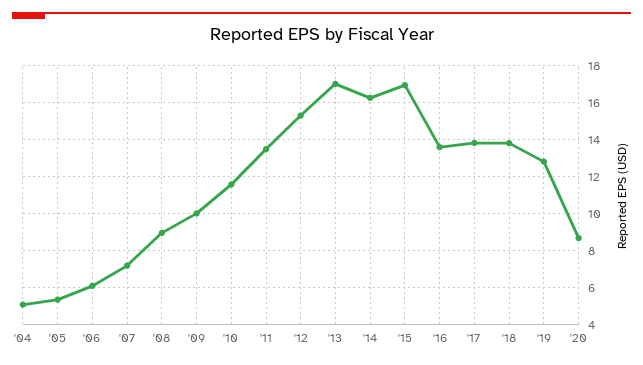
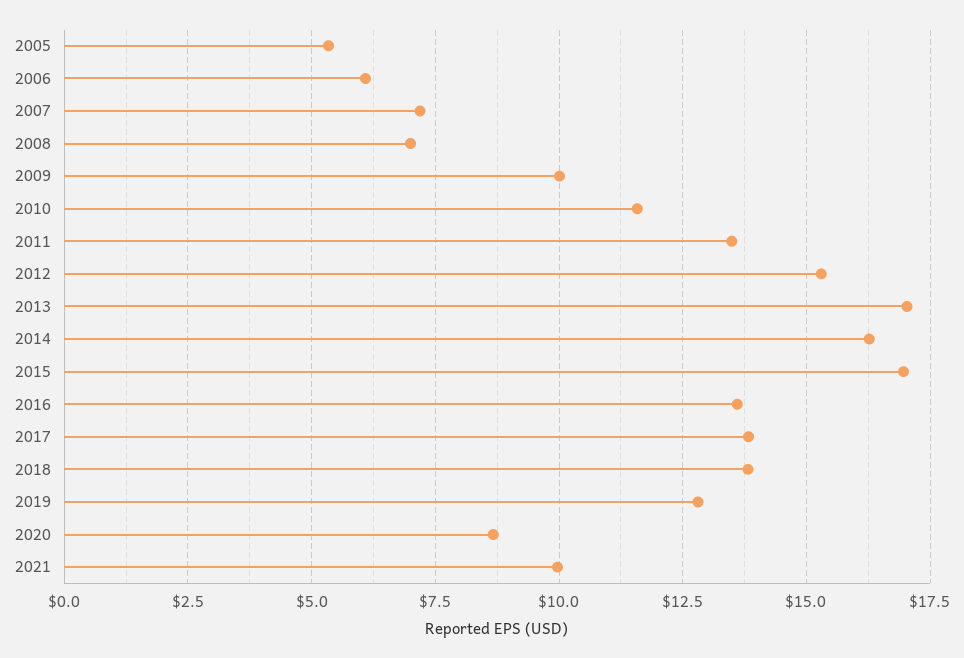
'04: 5 -> none
'08: 9 -> 7
2021: none -> 10

